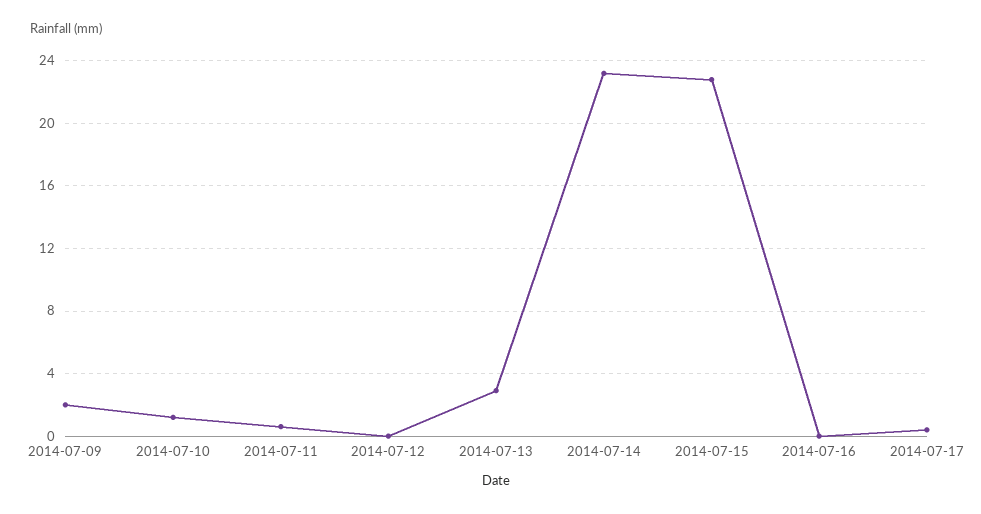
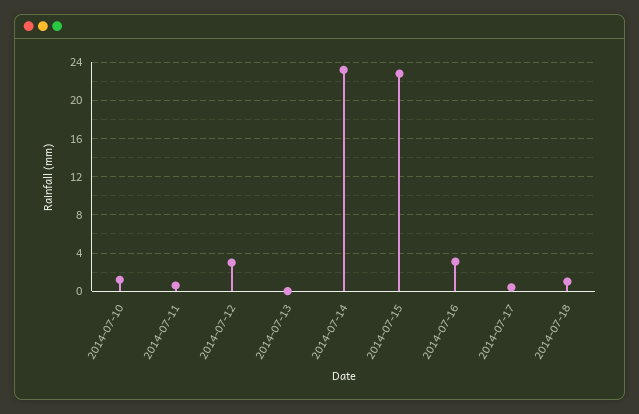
2014-07-09: 2 -> none
2014-07-12: 0 -> 3
2014-07-13: 3 -> 0
2014-07-16: 0 -> 3
2014-07-18: none -> 1

